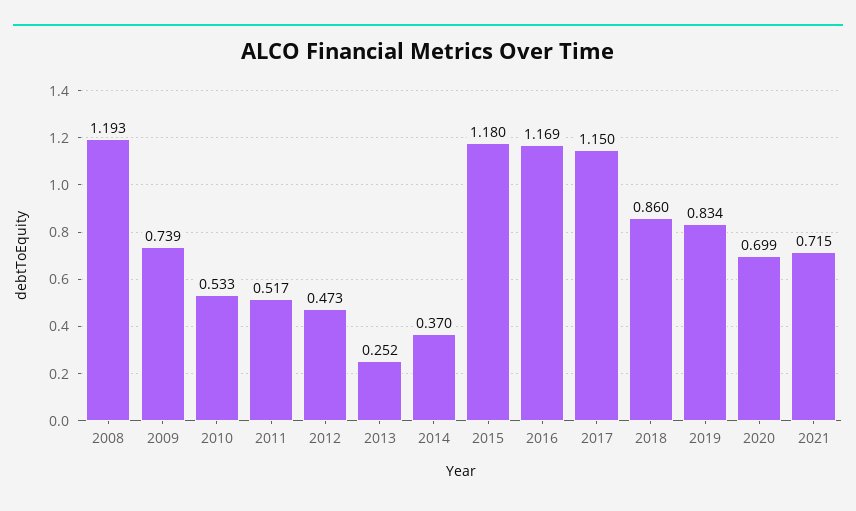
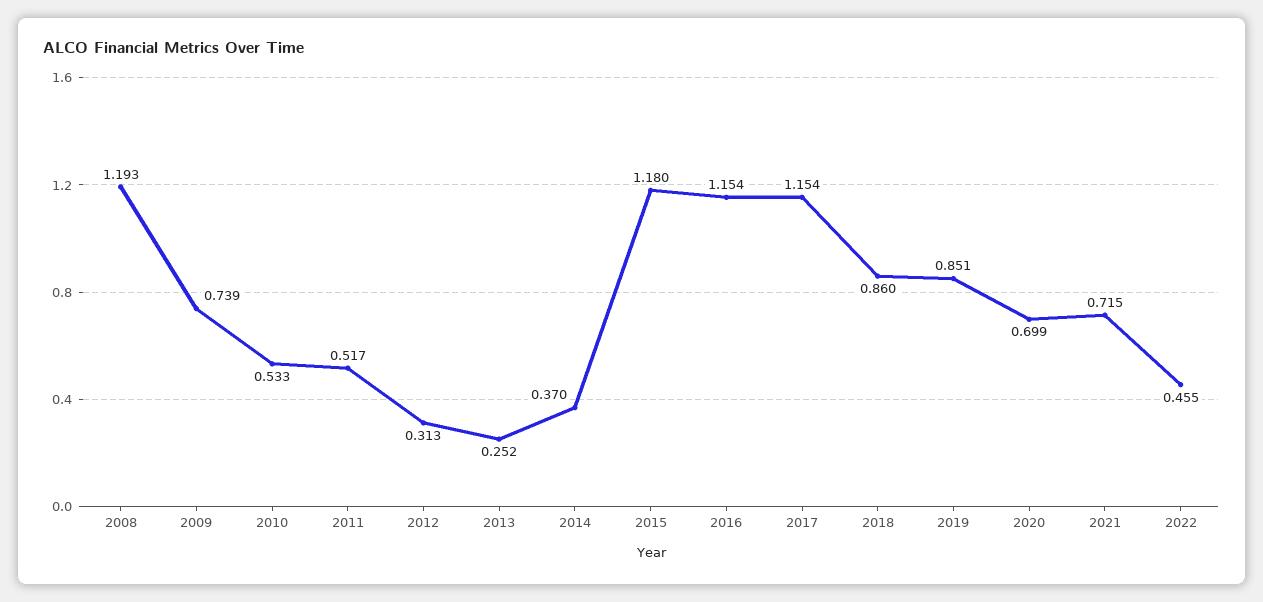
2012: 0.473 -> 0.313
2016: 1.169 -> 1.154
2017: 1.15 -> 1.154
2019: 0.834 -> 0.851
2022: none -> 0.455

